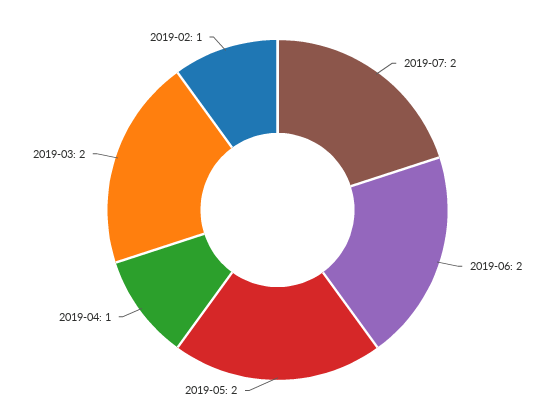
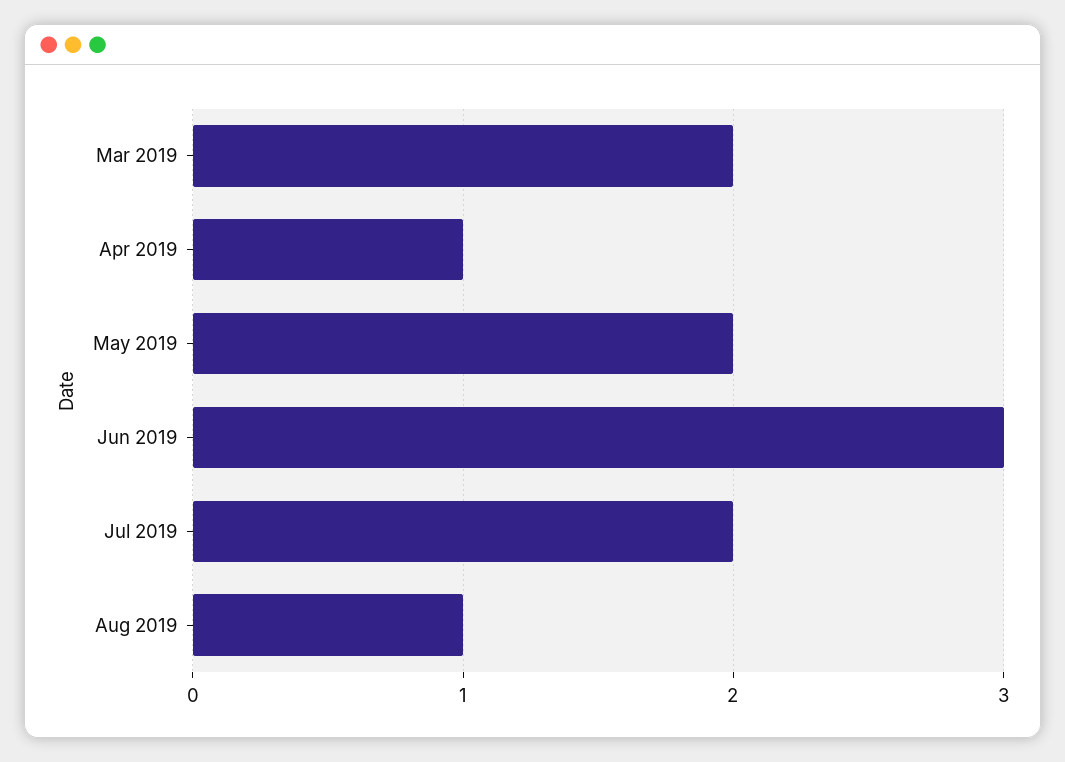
2019-06: 2 -> 3
2019-02: 1 -> none
Aug 2019: none -> 1

